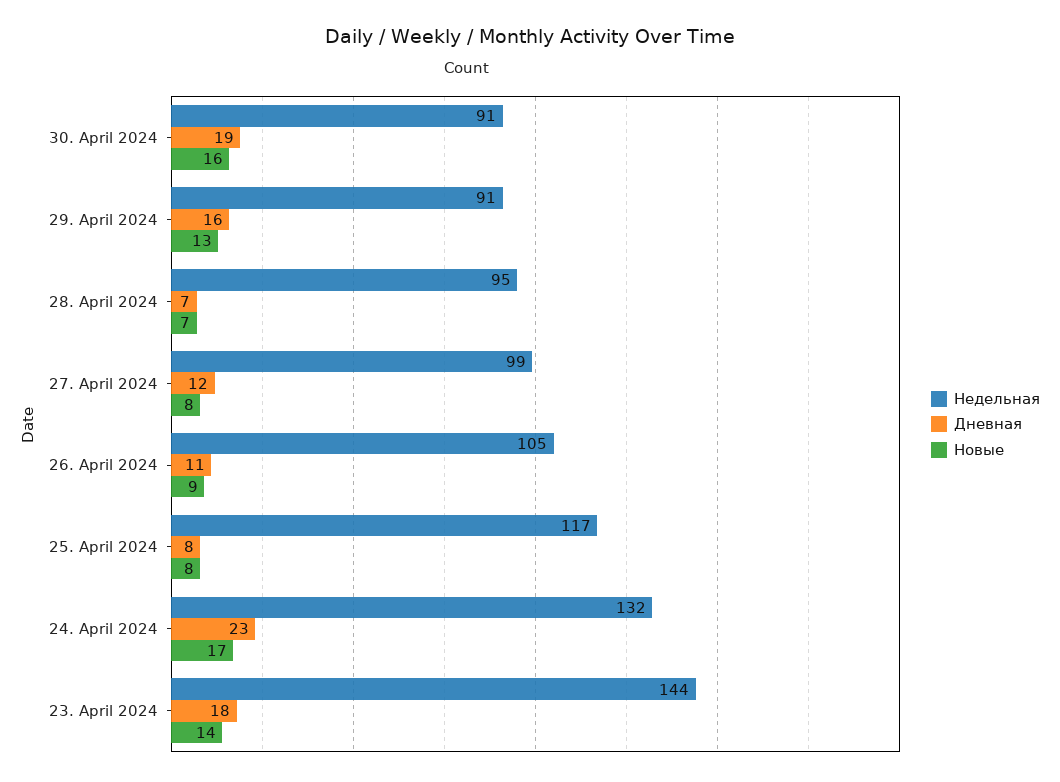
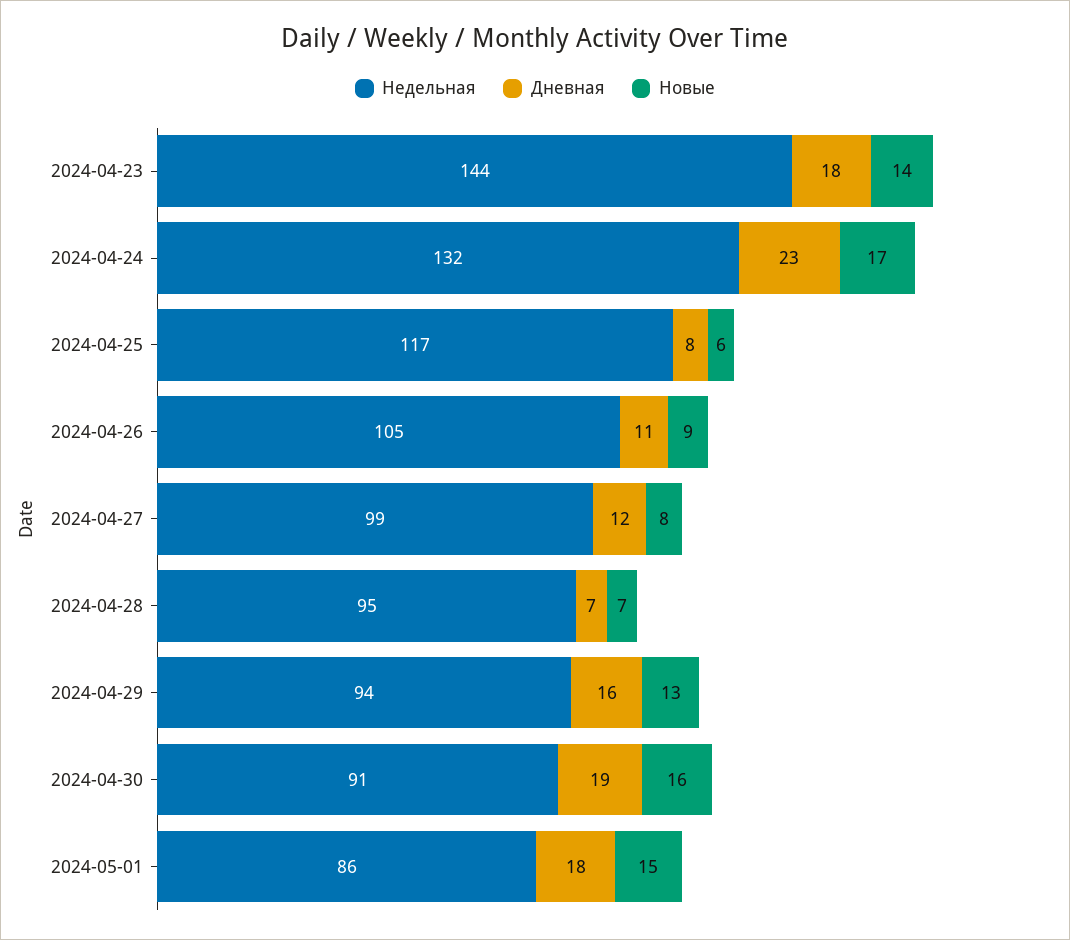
Недельная, 29. April 2024: 91 -> 94
Новые, 25. April 2024: 8 -> 6
Недельная, 2024-05-01: none -> 86
Дневная, 2024-05-01: none -> 18
Новые, 2024-05-01: none -> 15

